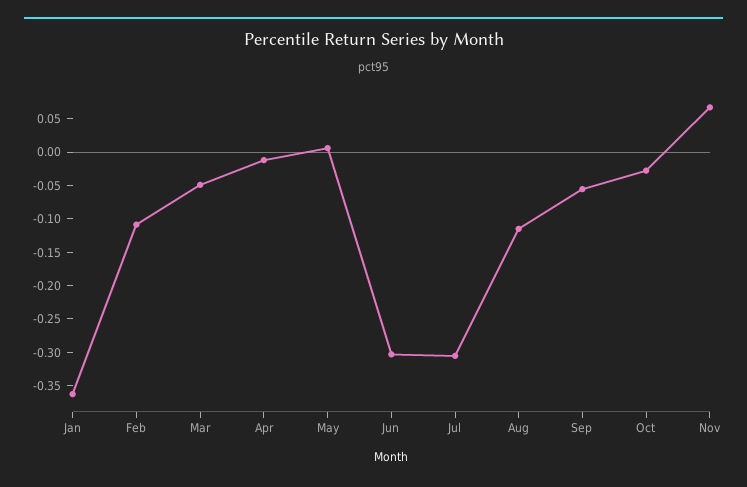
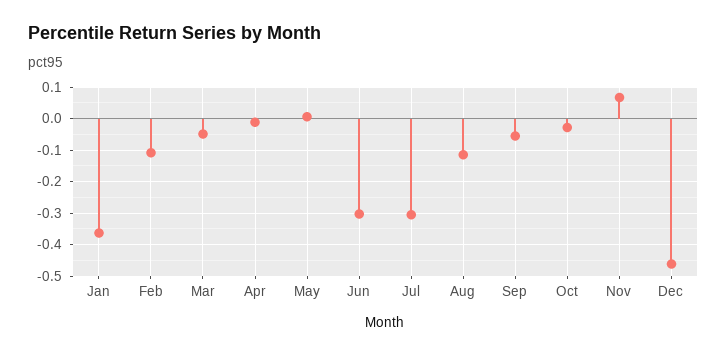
Dec: none -> -0.46

